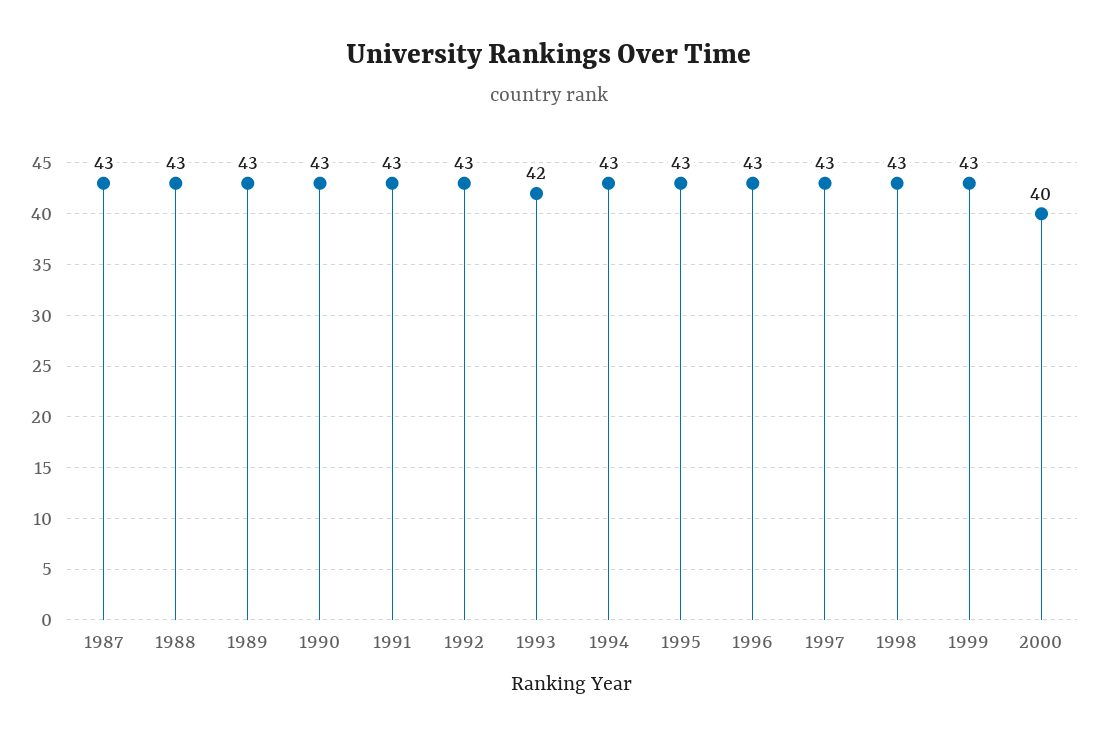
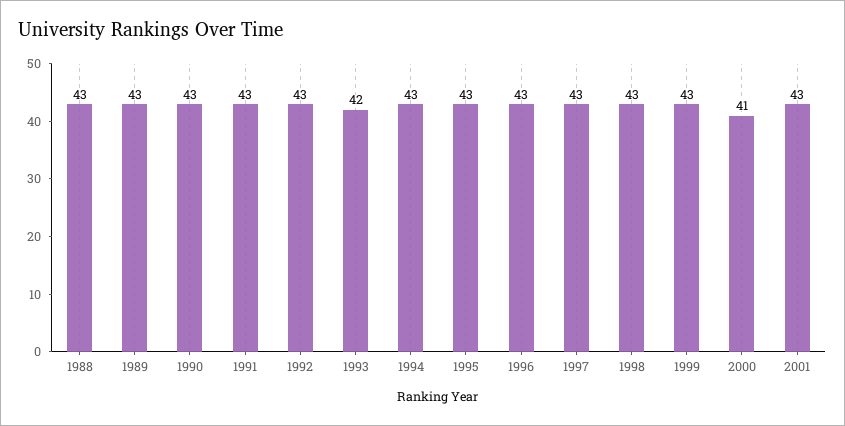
1987: 43 -> none
2000: 40 -> 41
2001: none -> 43

